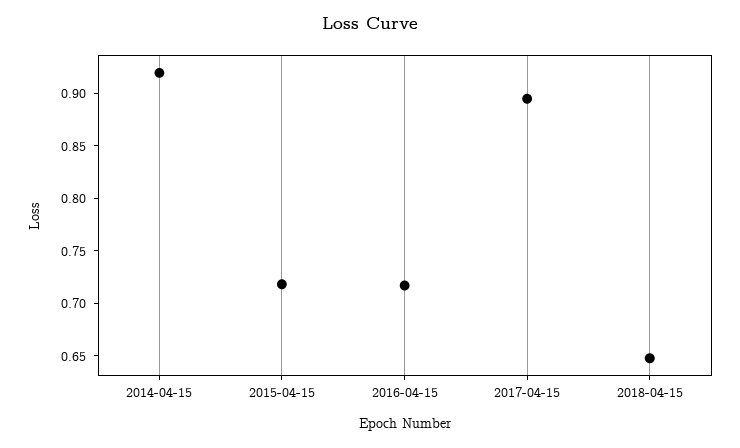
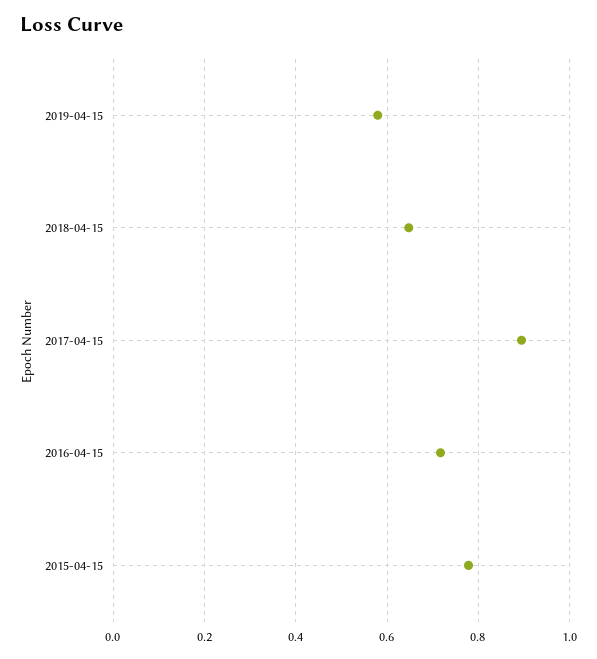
2014-04-15: 0.92 -> none
2015-04-15: 0.72 -> 0.78
2019-04-15: none -> 0.58

